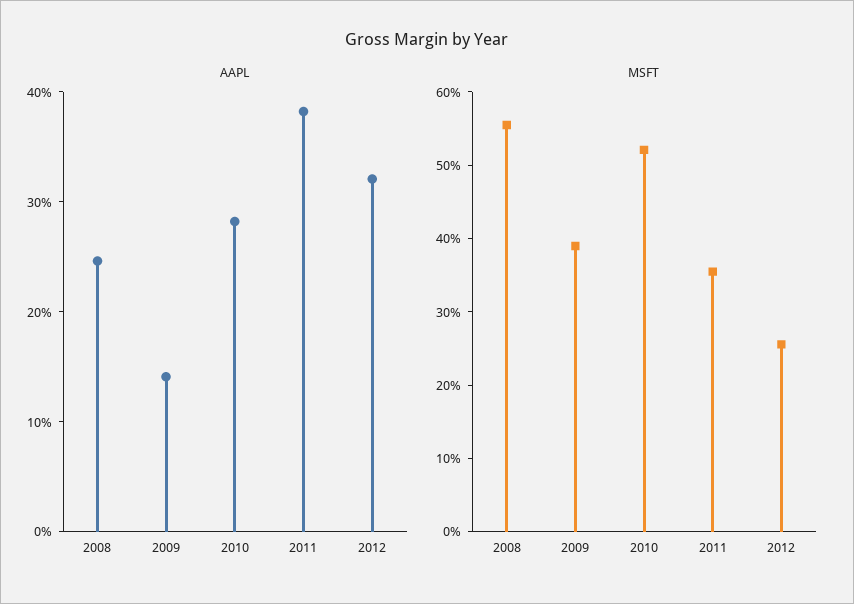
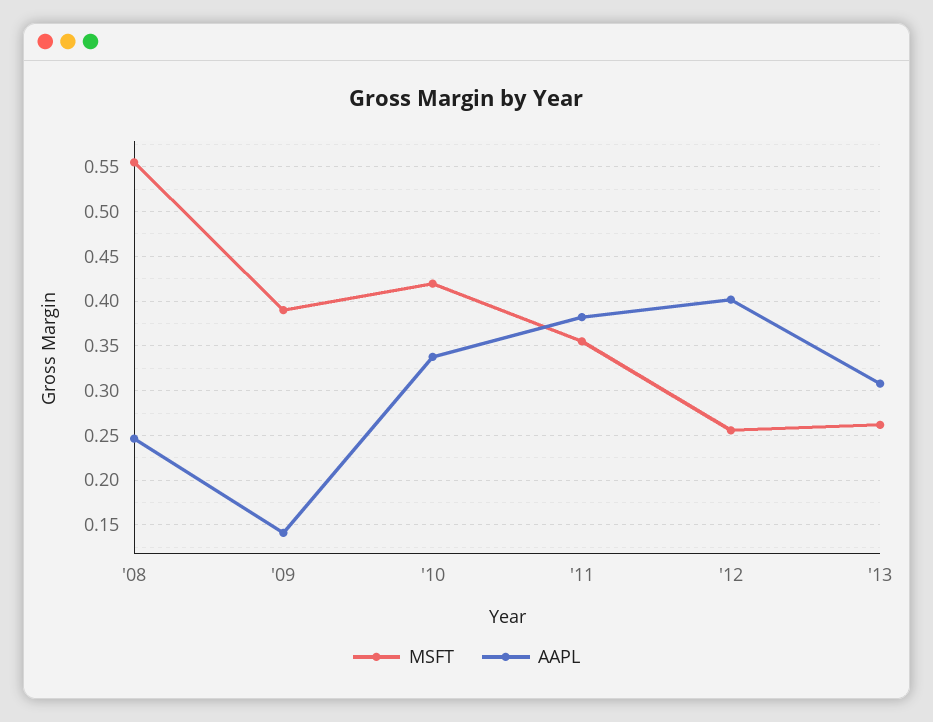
AAPL, 2010: 0.28 -> 0.34
AAPL, 2012: 0.32 -> 0.4
MSFT, 2010: 0.52 -> 0.42
MSFT, '13: none -> 0.26
AAPL, '13: none -> 0.31

